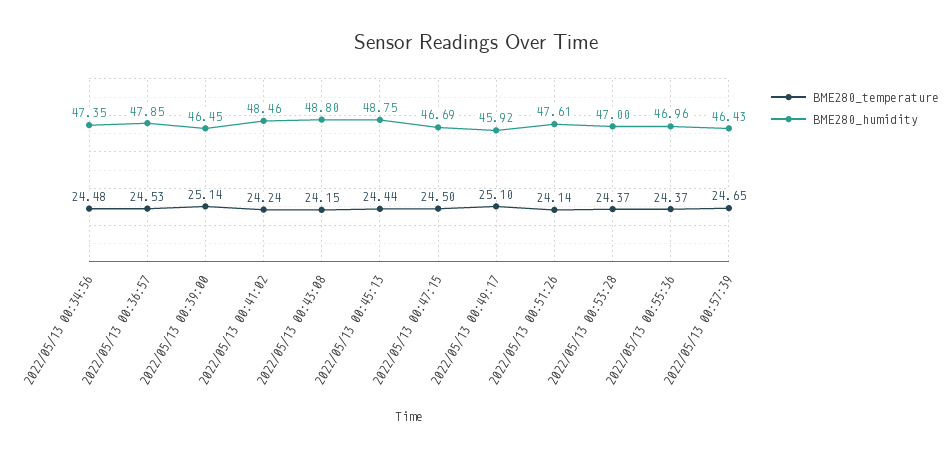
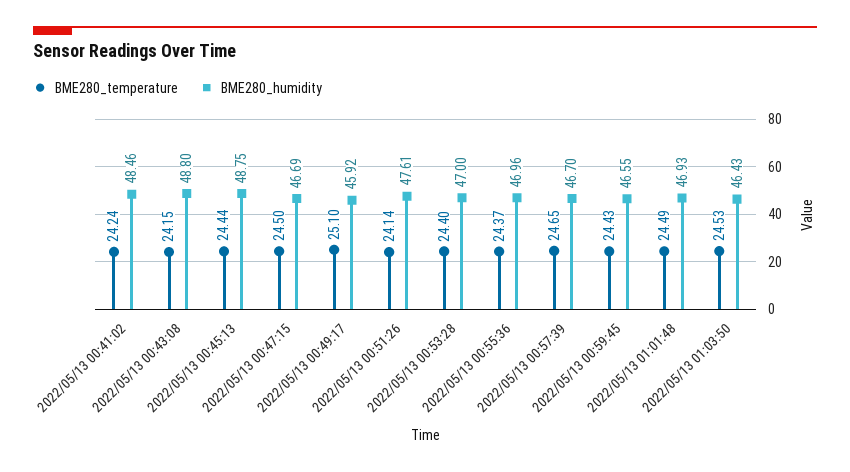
BME280_temperature, 2022/05/13 00:34:56: 24.48 -> none
BME280_humidity, 2022/05/13 00:34:56: 47.35 -> none
BME280_temperature, 2022/05/13 00:36:57: 24.53 -> none
BME280_humidity, 2022/05/13 00:36:57: 47.85 -> none
BME280_temperature, 2022/05/13 00:39:00: 25.14 -> none
BME280_humidity, 2022/05/13 00:39:00: 46.45 -> none
BME280_temperature, 2022/05/13 00:53:28: 24.37 -> 24.4
BME280_humidity, 2022/05/13 00:57:39: 46.43 -> 46.7
BME280_temperature, 2022/05/13 00:59:45: none -> 24.43
BME280_humidity, 2022/05/13 00:59:45: none -> 46.55
BME280_temperature, 2022/05/13 01:01:48: none -> 24.49
BME280_humidity, 2022/05/13 01:01:48: none -> 46.93
BME280_temperature, 2022/05/13 01:03:50: none -> 24.53
BME280_humidity, 2022/05/13 01:03:50: none -> 46.43

